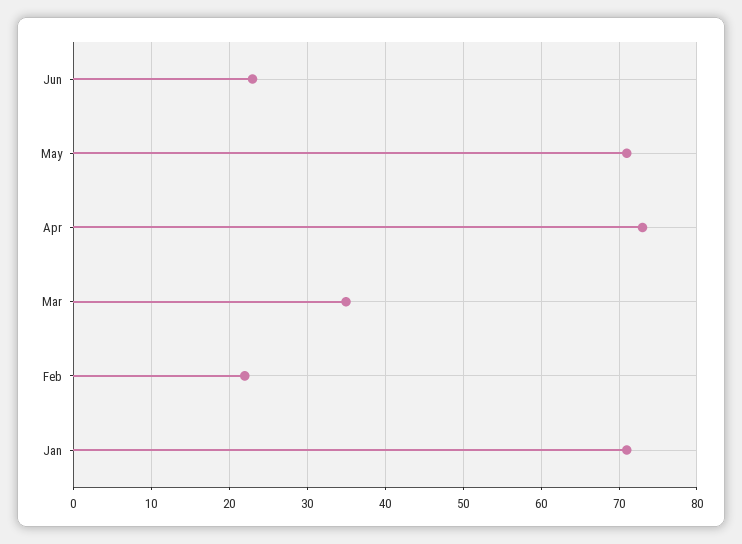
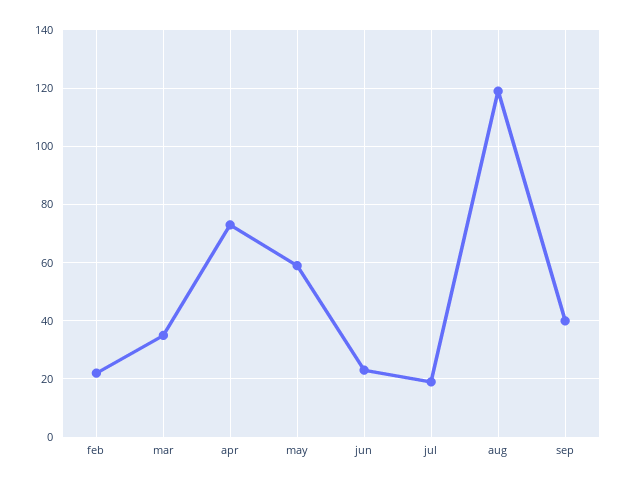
May: 71 -> 60
Jan: 71 -> none
jul: none -> 20
aug: none -> 120
sep: none -> 40

